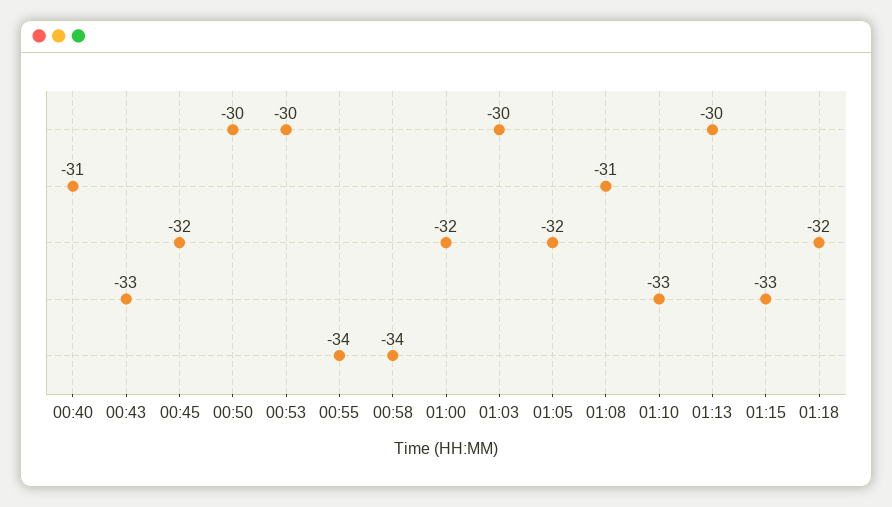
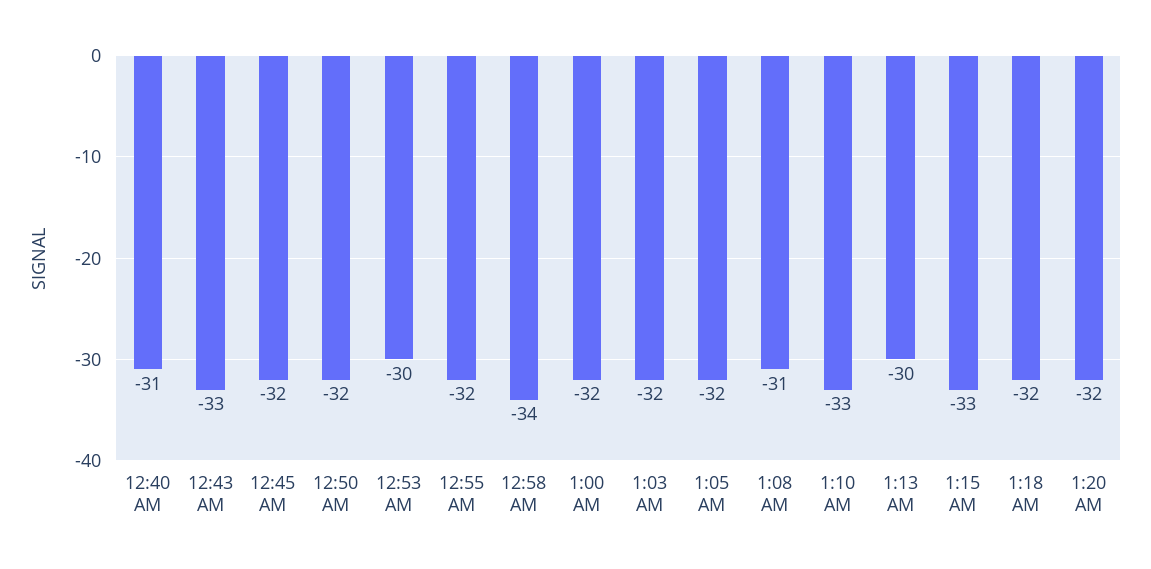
00:50: -30 -> -32
00:55: -34 -> -32
01:03: -30 -> -32
1:20 AM: none -> -32

